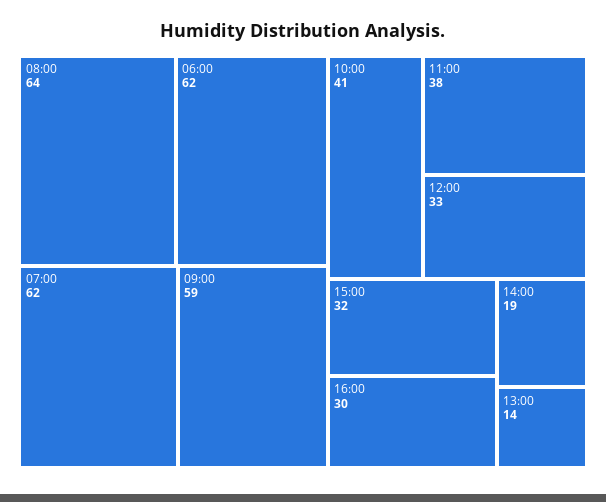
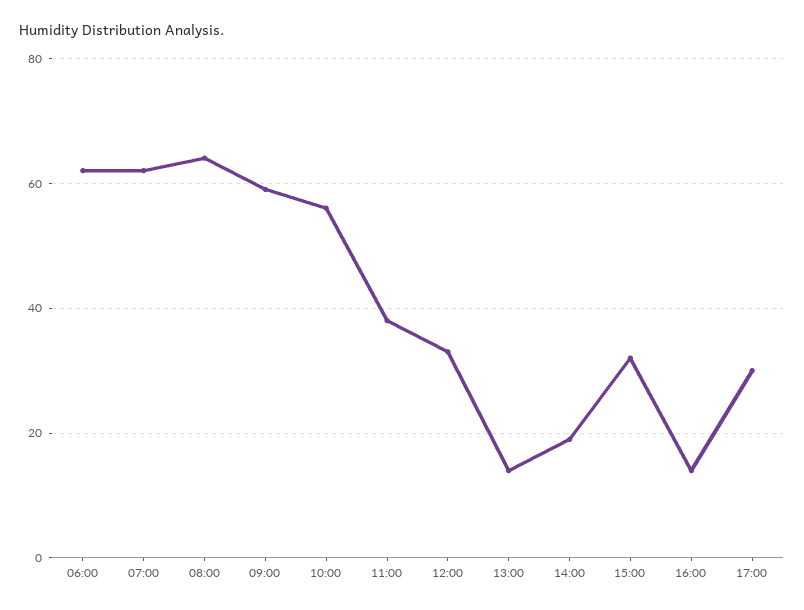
10:00: 41 -> 55
16:00: 30 -> 15
17:00: none -> 30

